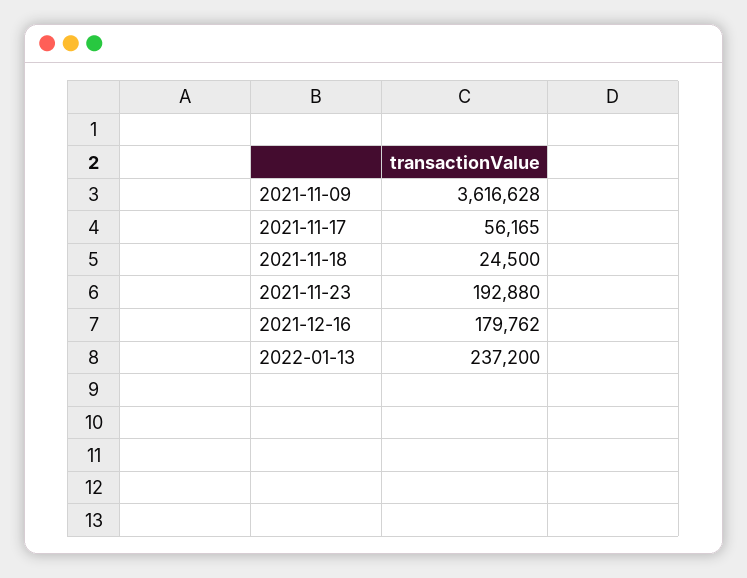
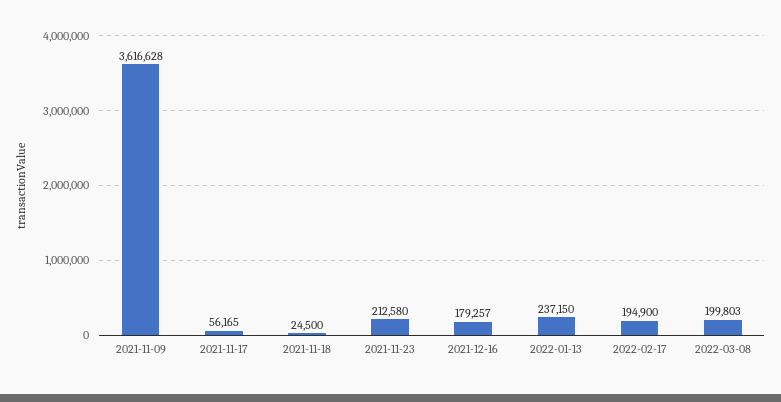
2021-11-23: 192880 -> 212580
2021-12-16: 179762 -> 179257
2022-01-13: 237200 -> 237150
2022-02-17: none -> 194900
2022-03-08: none -> 199803

